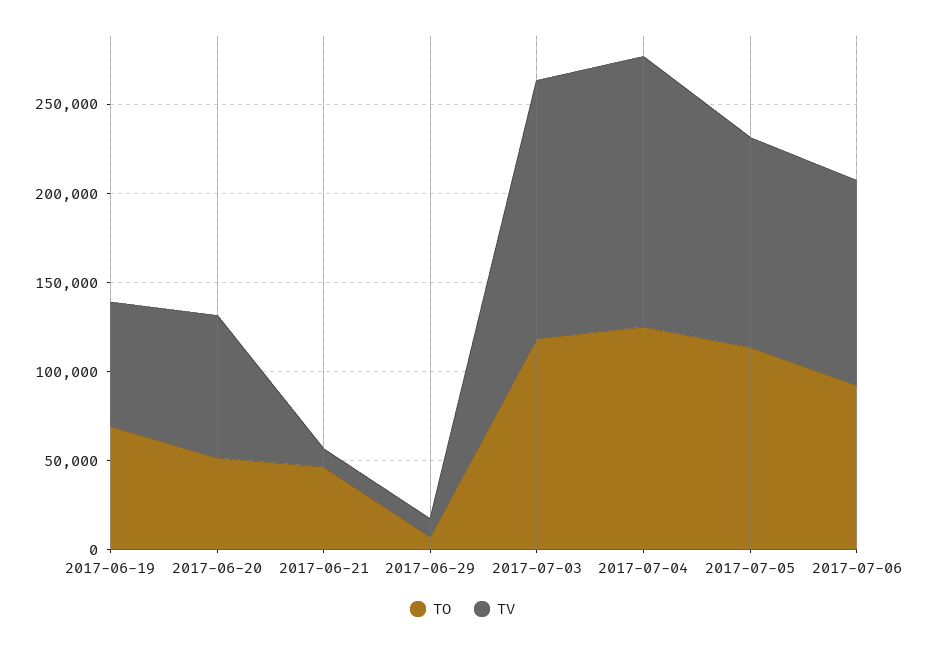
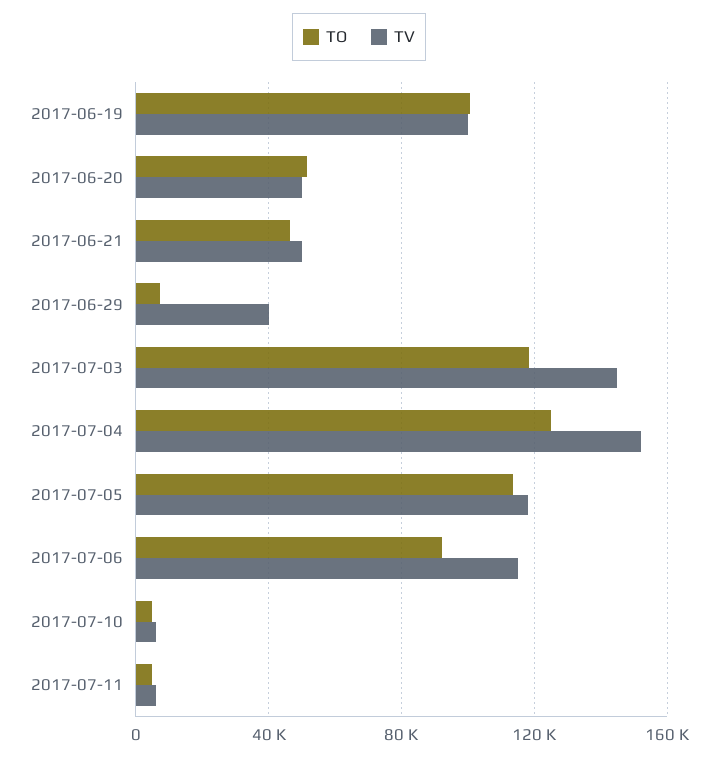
TO, 2017-06-19: 70000 -> 100000
TV, 2017-06-19: 70000 -> 100000
TV, 2017-06-20: 80000 -> 50000
TV, 2017-06-21: 10000 -> 50000
TV, 2017-06-29: 10000 -> 40000
TO, 2017-07-10: none -> 5000
TV, 2017-07-10: none -> 5000
TO, 2017-07-11: none -> 5000
TV, 2017-07-11: none -> 5000

